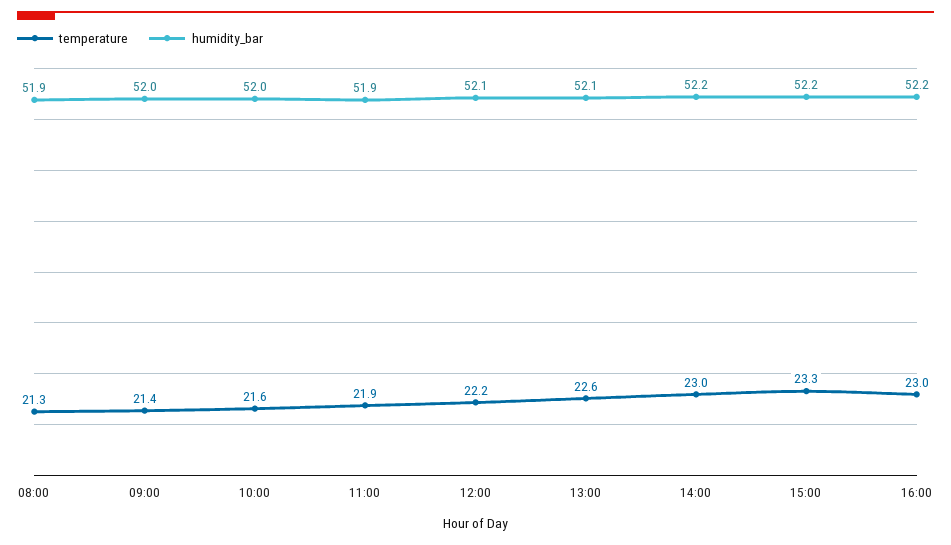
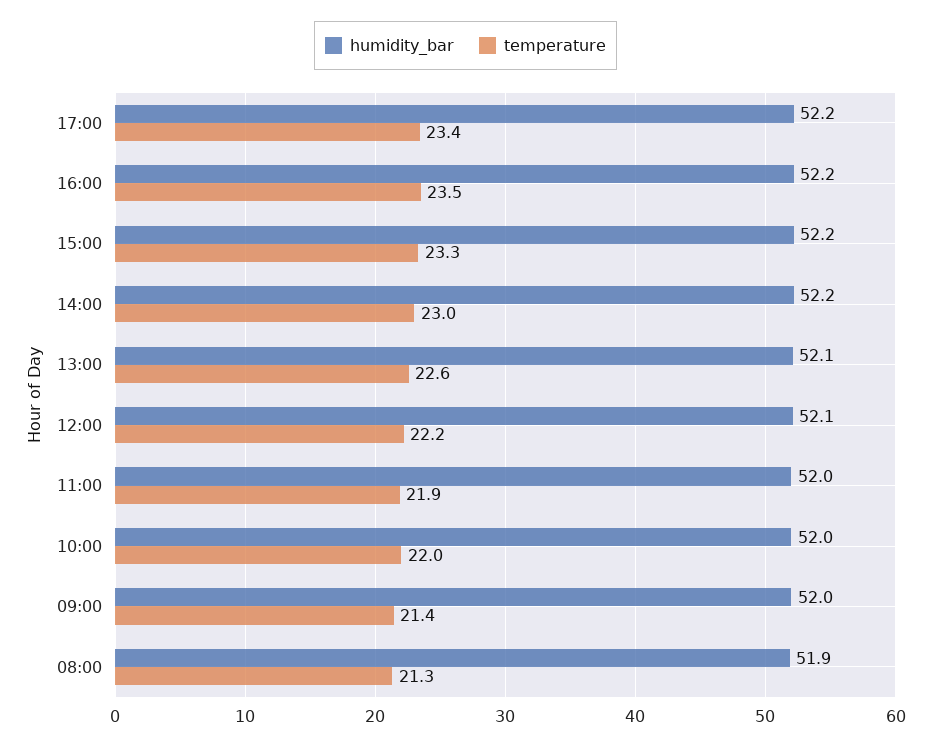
temperature, 10:00: 21.6 -> 22
humidity_bar, 11:00: 51.9 -> 52
temperature, 16:00: 23 -> 23.5
humidity_bar, 17:00: none -> 52.2
temperature, 17:00: none -> 23.4

